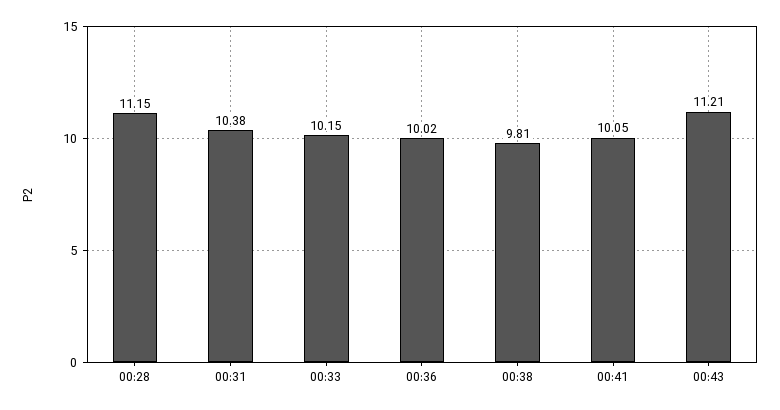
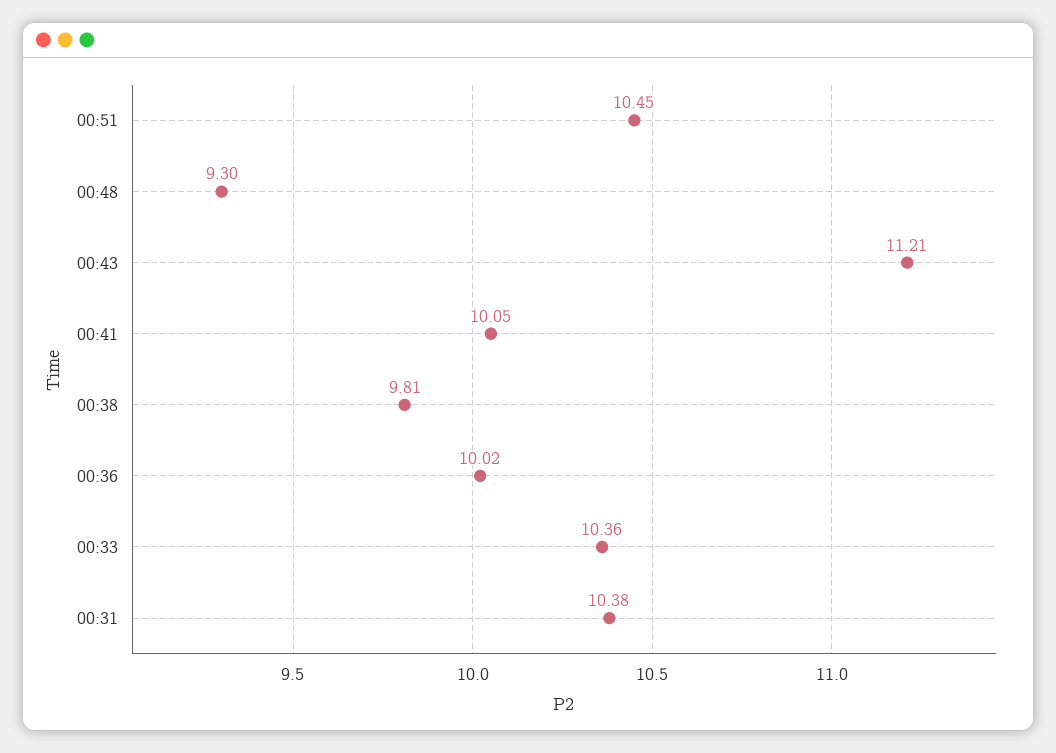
00:28: 11.15 -> none
00:33: 10.15 -> 10.36
00:51: none -> 10.45
00:48: none -> 9.3

